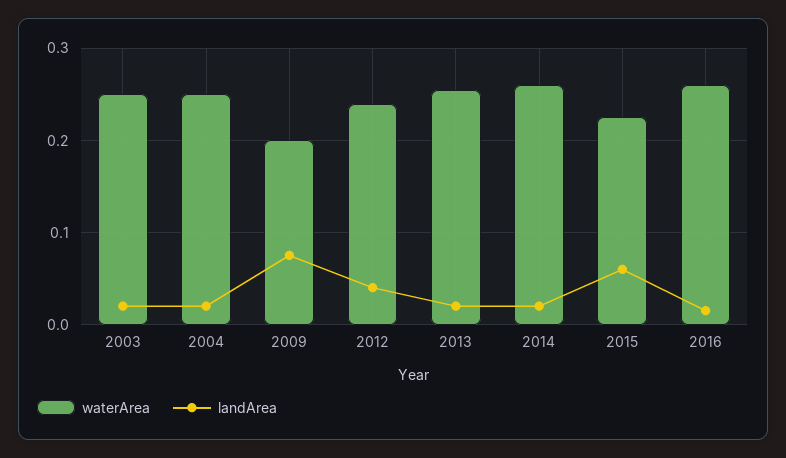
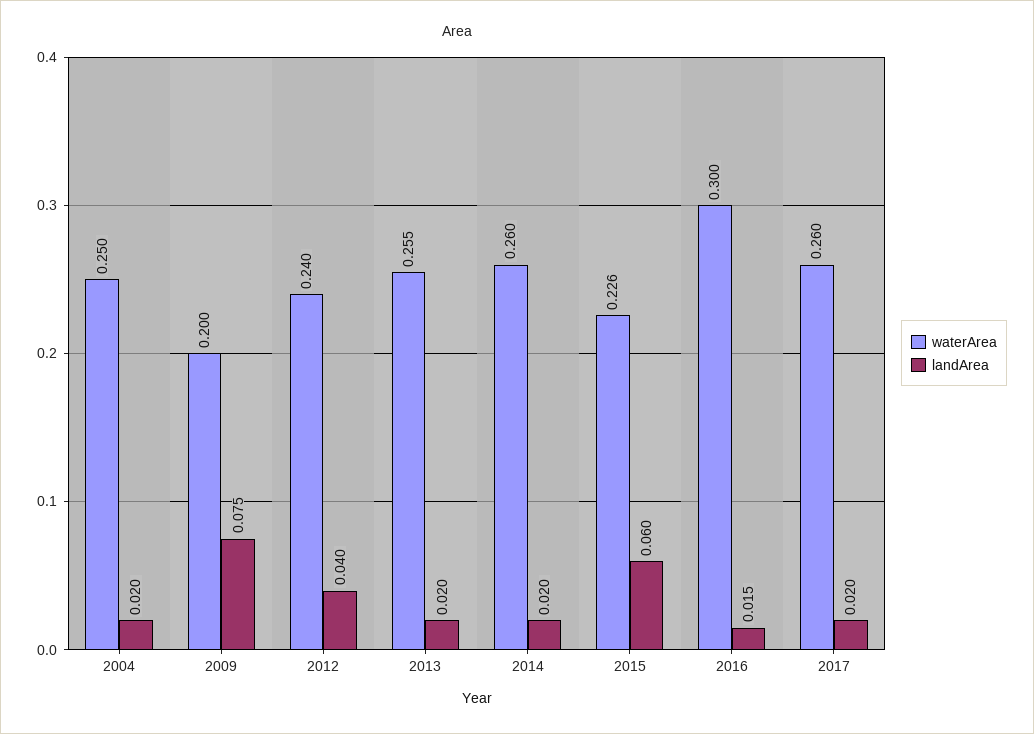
waterArea, 2003: 0.25 -> none
landArea, 2003: 0.02 -> none
waterArea, 2016: 0.26 -> 0.3
waterArea, 2017: none -> 0.26
landArea, 2017: none -> 0.02

